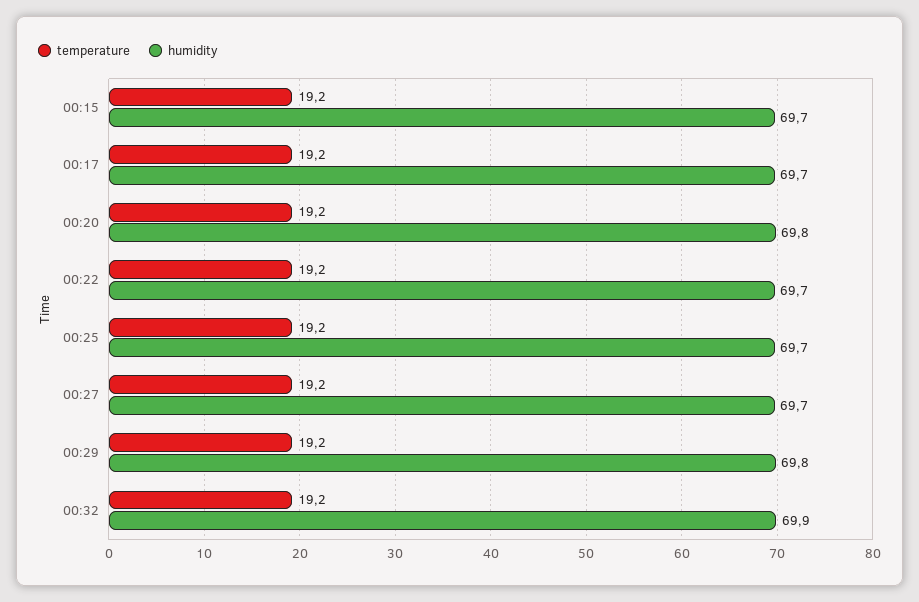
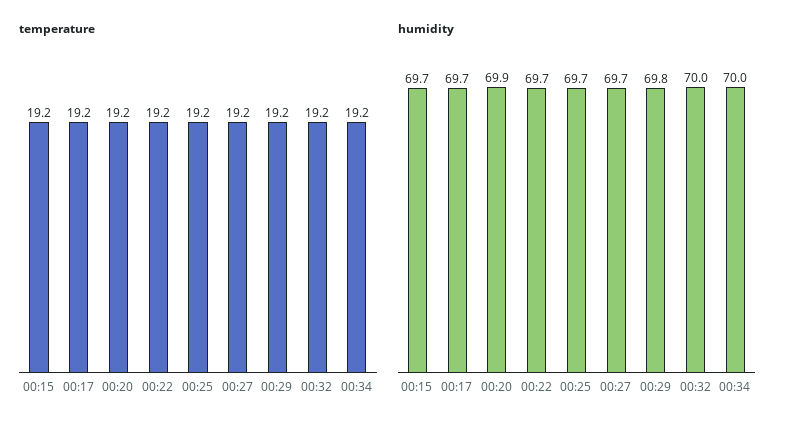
humidity, 00:20: 69.8 -> 69.9
humidity, 00:32: 69.9 -> 70
temperature, 00:34: none -> 19.2
humidity, 00:34: none -> 70

